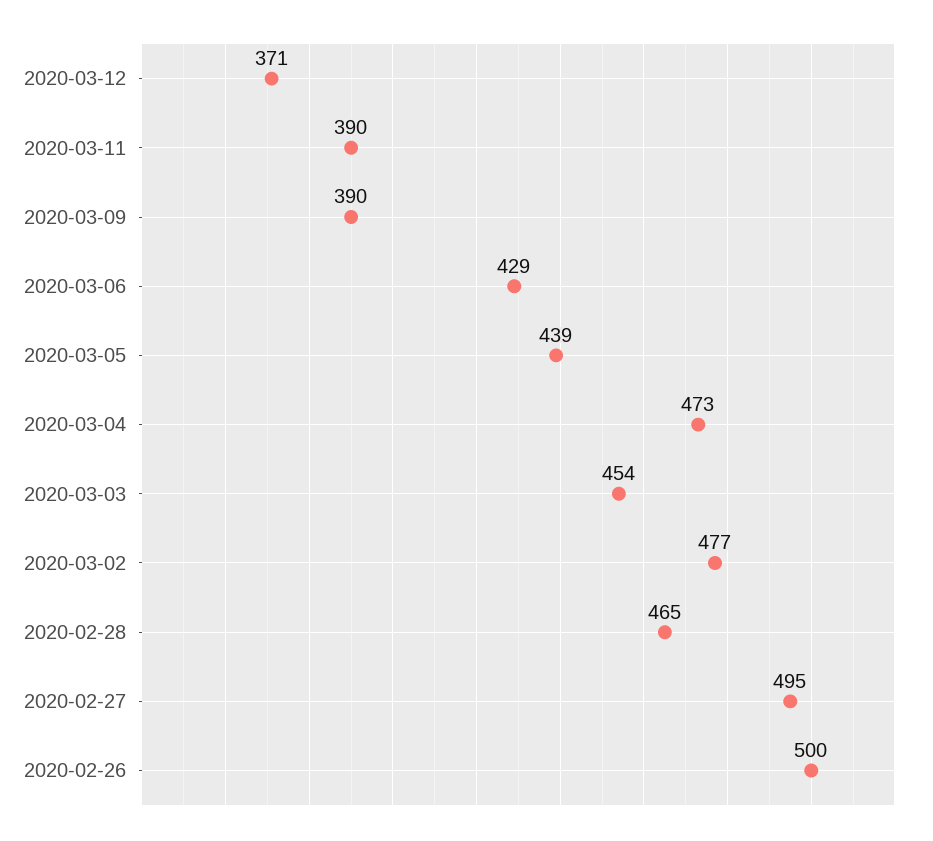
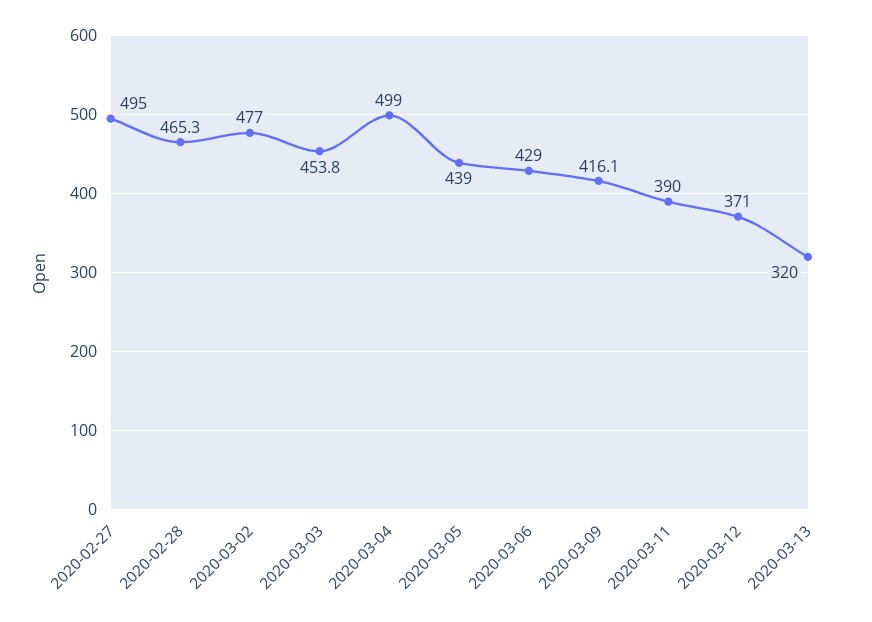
2020-03-09: 390 -> 416.1
2020-03-04: 473 -> 499
2020-02-26: 500 -> none
2020-03-13: none -> 320

